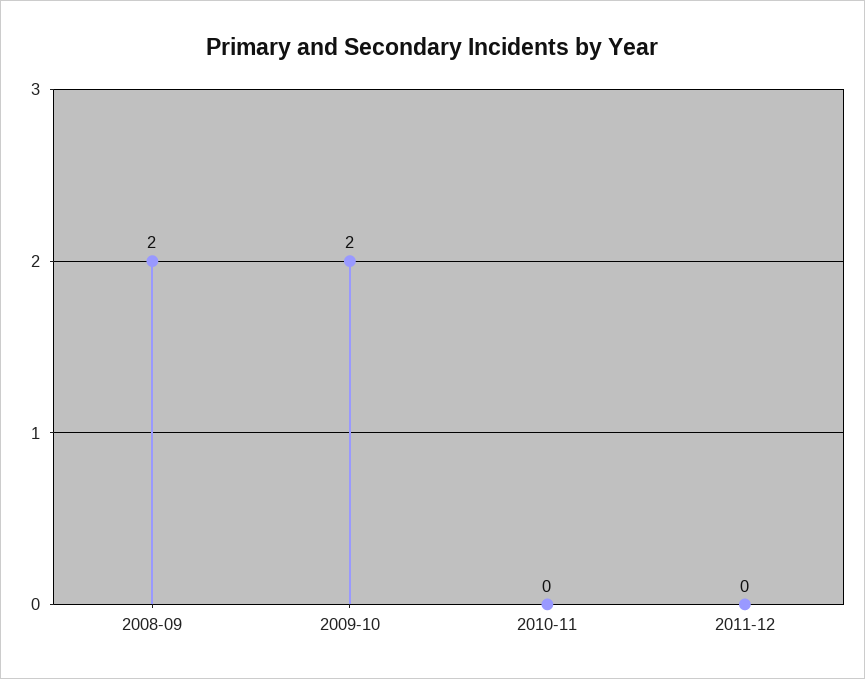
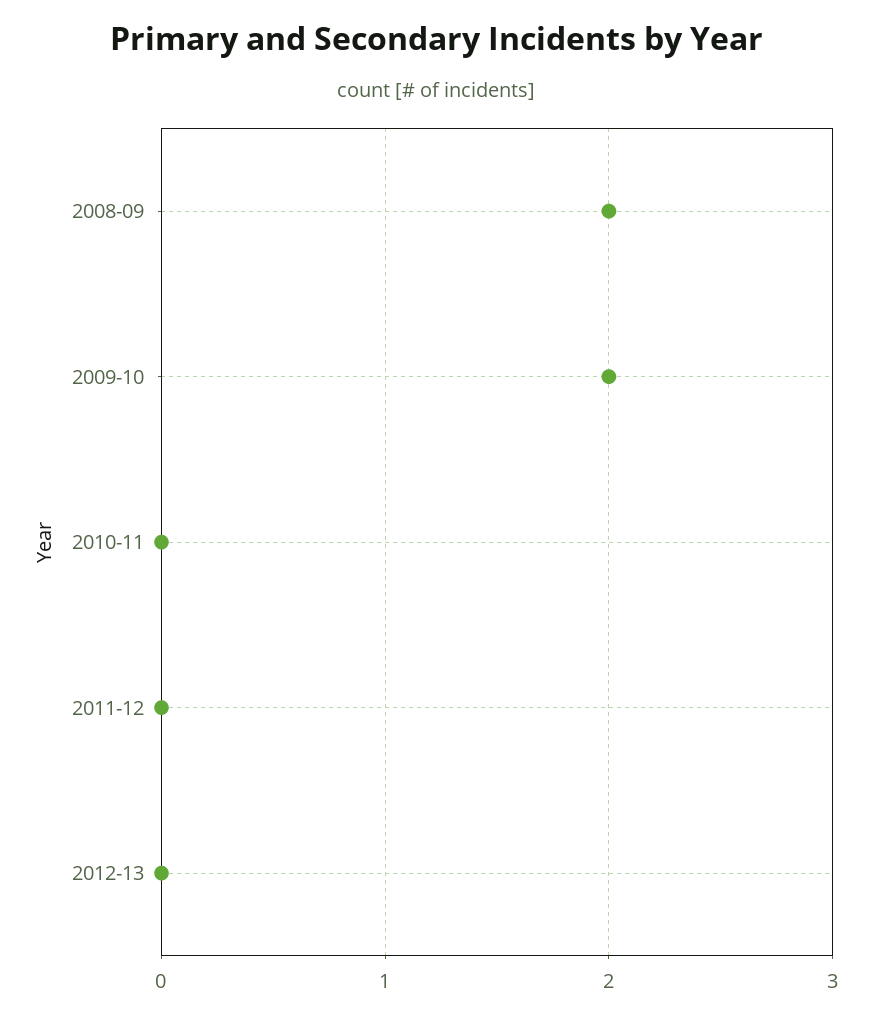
2012-13: none -> 0

